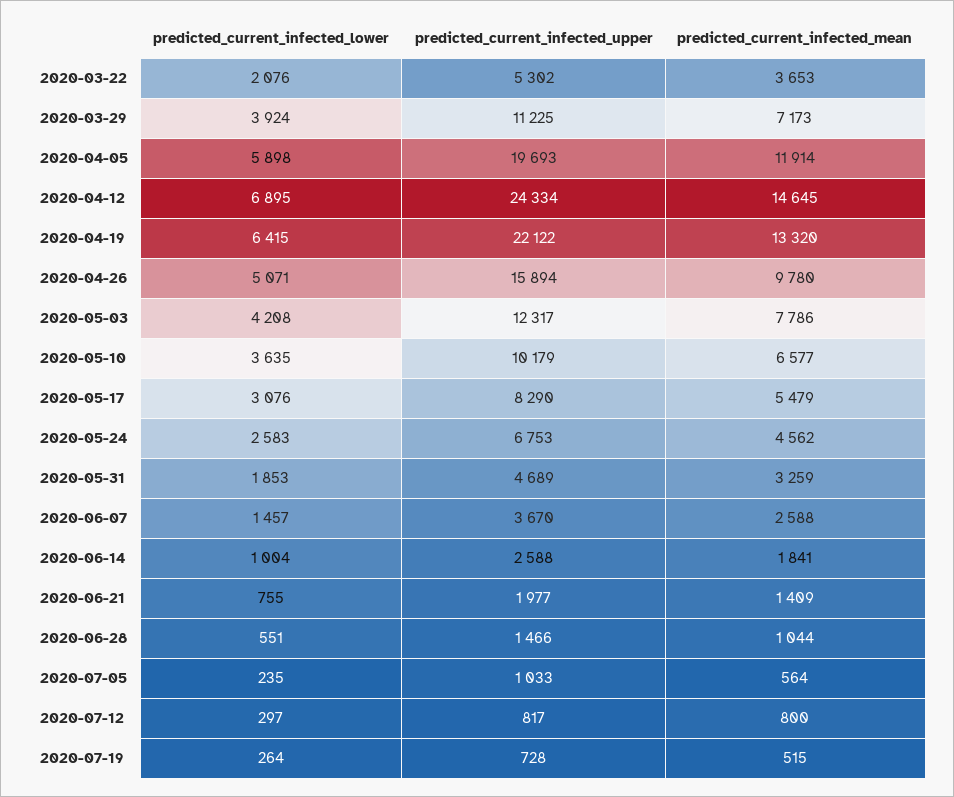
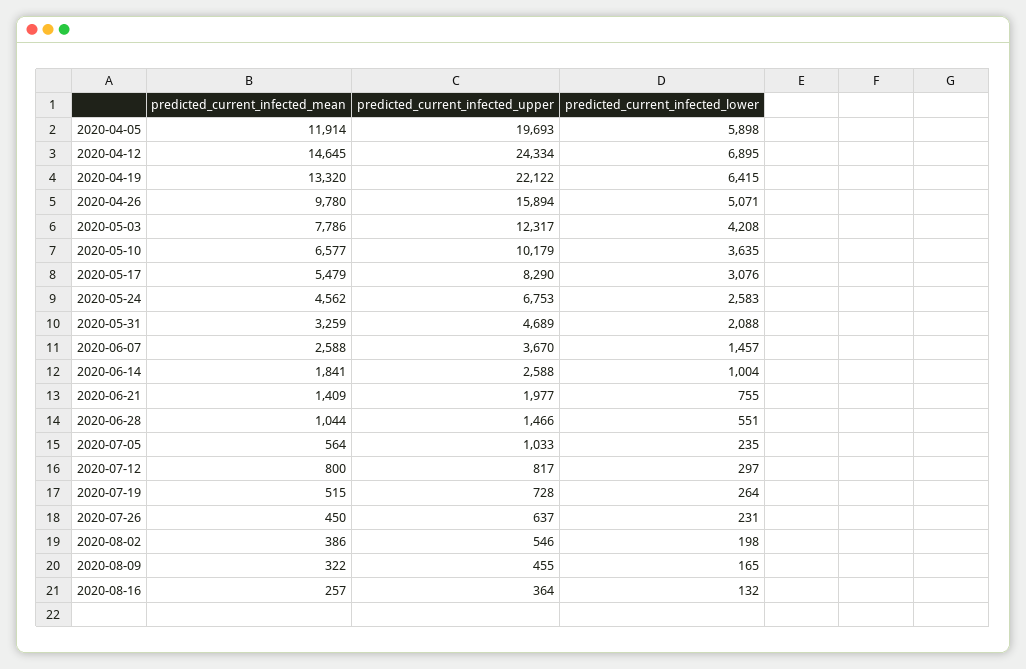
predicted_current_infected_lower, 2020-03-22: 2076 -> none
predicted_current_infected_upper, 2020-03-22: 5302 -> none
predicted_current_infected_mean, 2020-03-22: 3653 -> none
predicted_current_infected_lower, 2020-03-29: 3924 -> none
predicted_current_infected_upper, 2020-03-29: 11225 -> none
predicted_current_infected_mean, 2020-03-29: 7173 -> none
predicted_current_infected_lower, 2020-05-31: 1853 -> 2088
predicted_current_infected_mean, 2020-07-26: none -> 450
predicted_current_infected_upper, 2020-07-26: none -> 637
predicted_current_infected_lower, 2020-07-26: none -> 231
predicted_current_infected_mean, 2020-08-02: none -> 386
predicted_current_infected_upper, 2020-08-02: none -> 546
predicted_current_infected_lower, 2020-08-02: none -> 198
predicted_current_infected_mean, 2020-08-09: none -> 322
predicted_current_infected_upper, 2020-08-09: none -> 455
predicted_current_infected_lower, 2020-08-09: none -> 165
predicted_current_infected_mean, 2020-08-16: none -> 257
predicted_current_infected_upper, 2020-08-16: none -> 364
predicted_current_infected_lower, 2020-08-16: none -> 132

